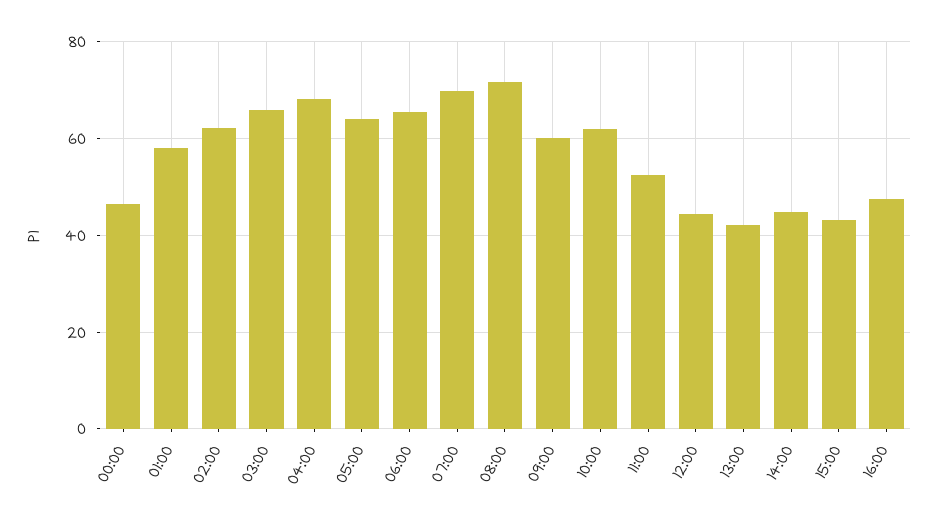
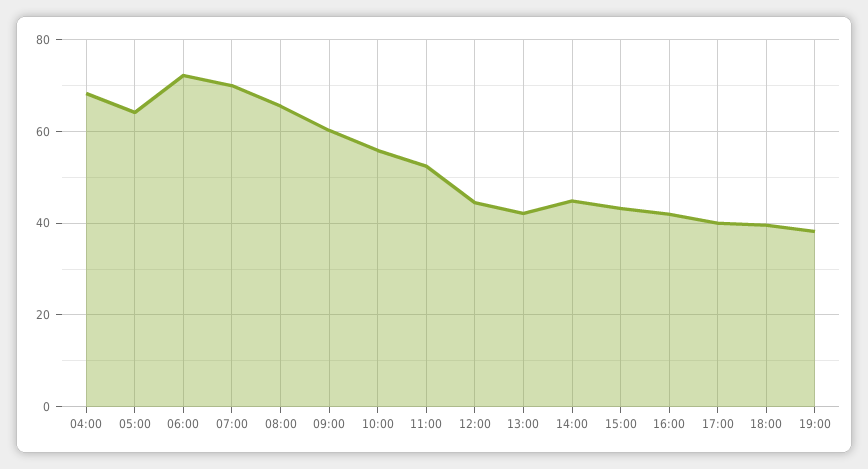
00:00: 46 -> none
01:00: 58 -> none
02:00: 62 -> none
03:00: 66 -> none
06:00: 66 -> 72
08:00: 72 -> 66
10:00: 62 -> 56
16:00: 48 -> 42
17:00: none -> 40
18:00: none -> 40
19:00: none -> 38

